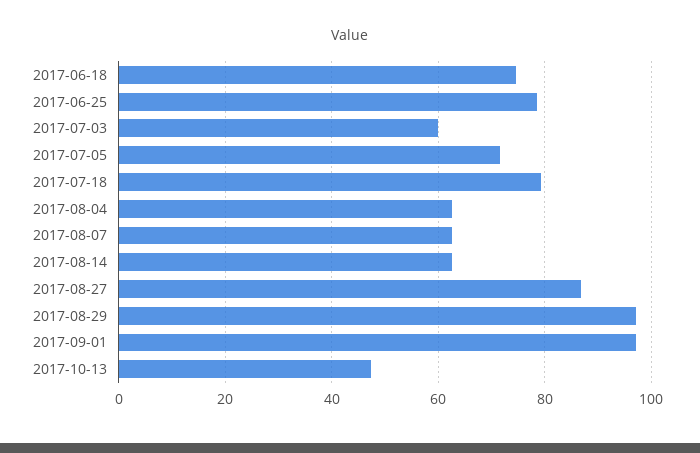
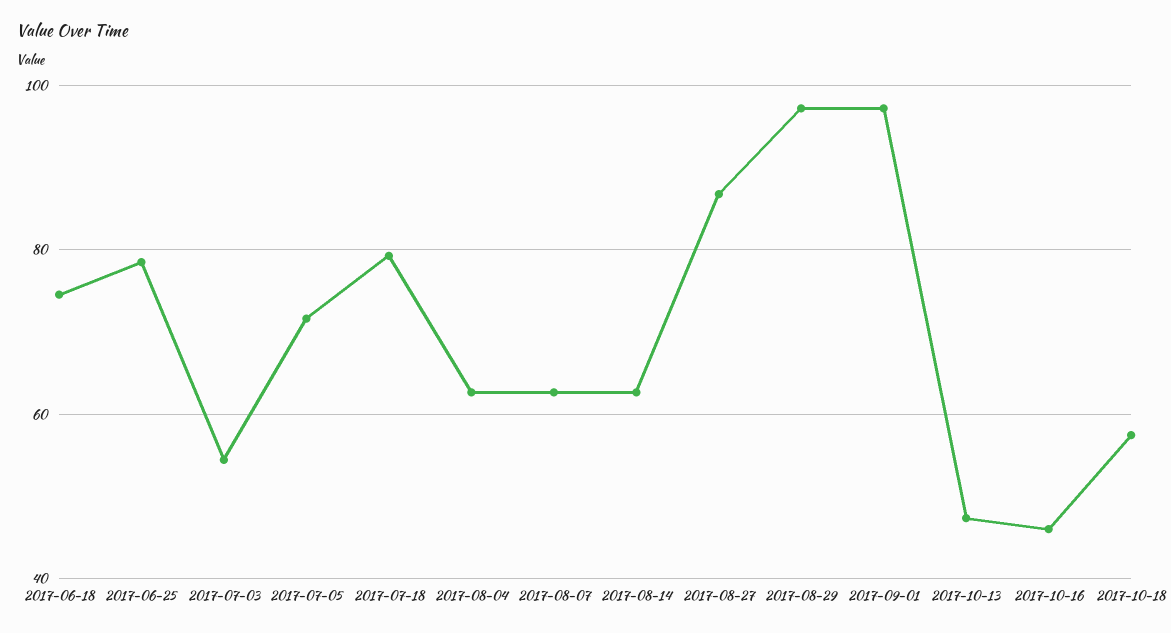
2017-07-03: 60 -> 54
2017-10-16: none -> 46
2017-10-18: none -> 58

